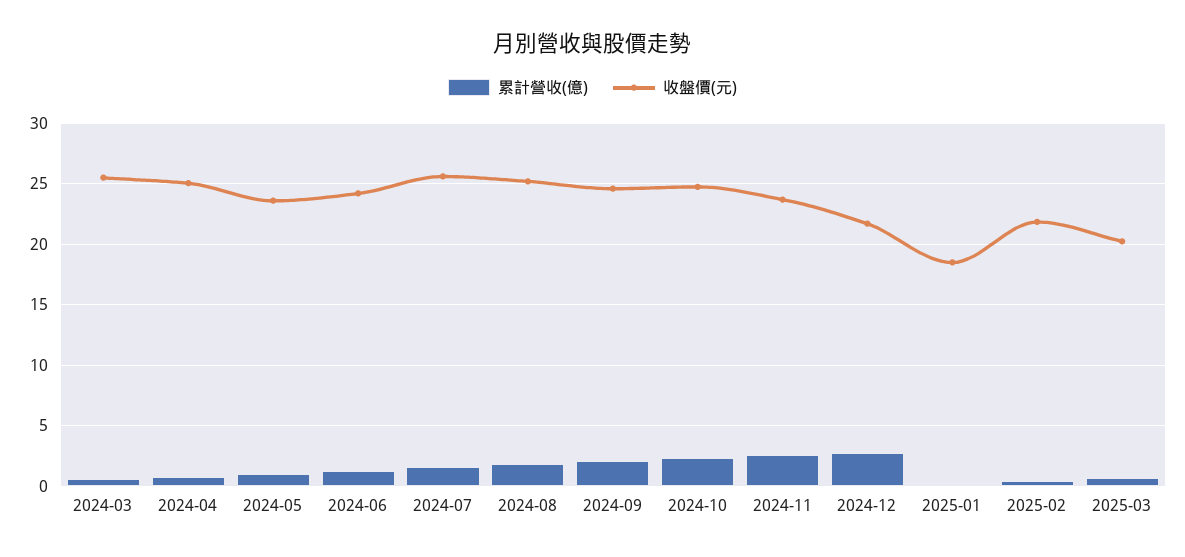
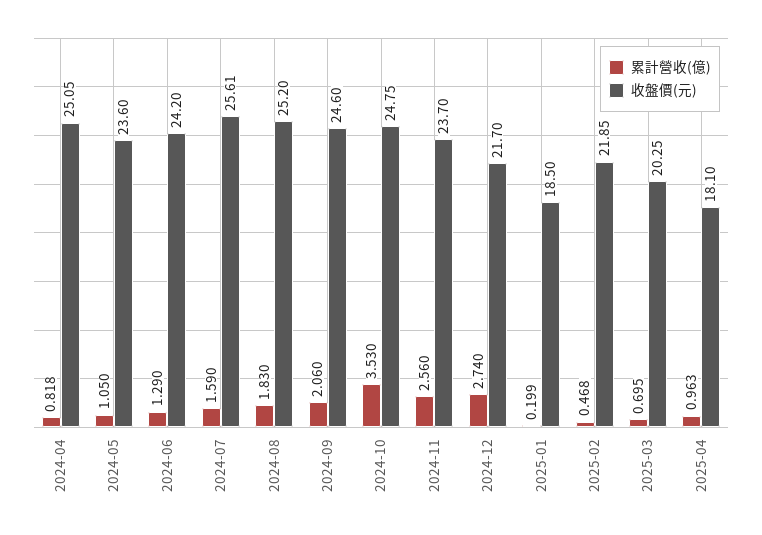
累計營收(億), 2024-03: 0.5 -> none
收盤價(元), 2024-03: 25.5 -> none
累計營收(億), 2024-10: 2.5 -> 3.53
累計營收(億), 2025-04: none -> 0.963
收盤價(元), 2025-04: none -> 18.1

